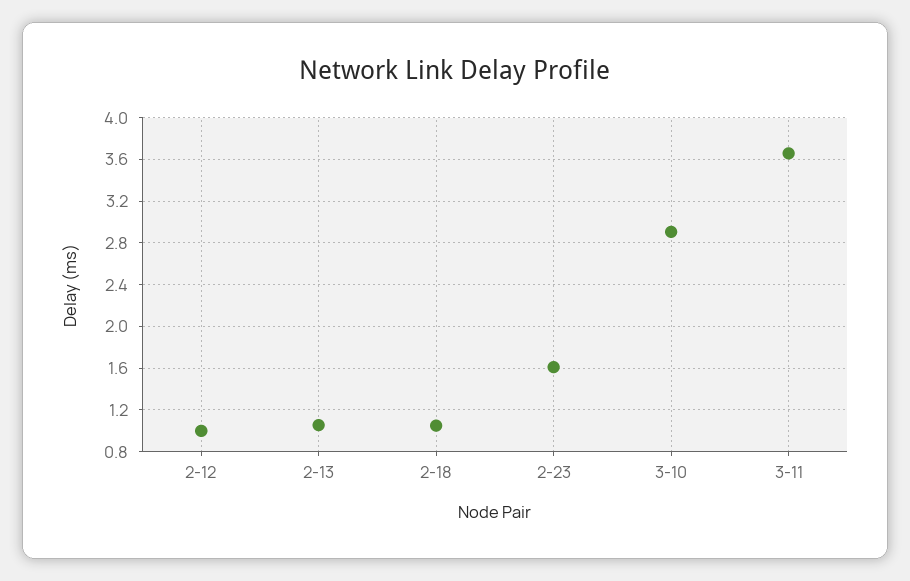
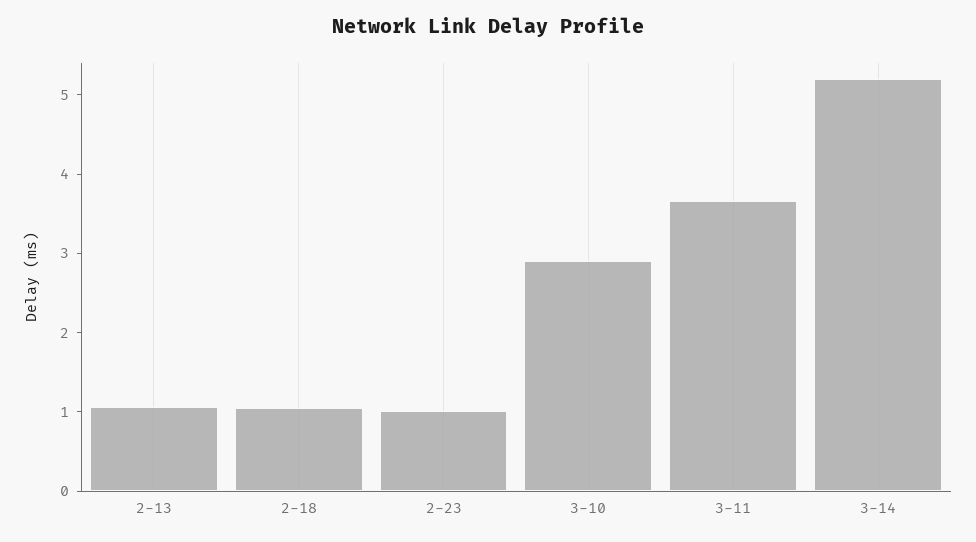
2-12: 1 -> none
2-23: 1.6 -> 1
3-14: none -> 5.2

